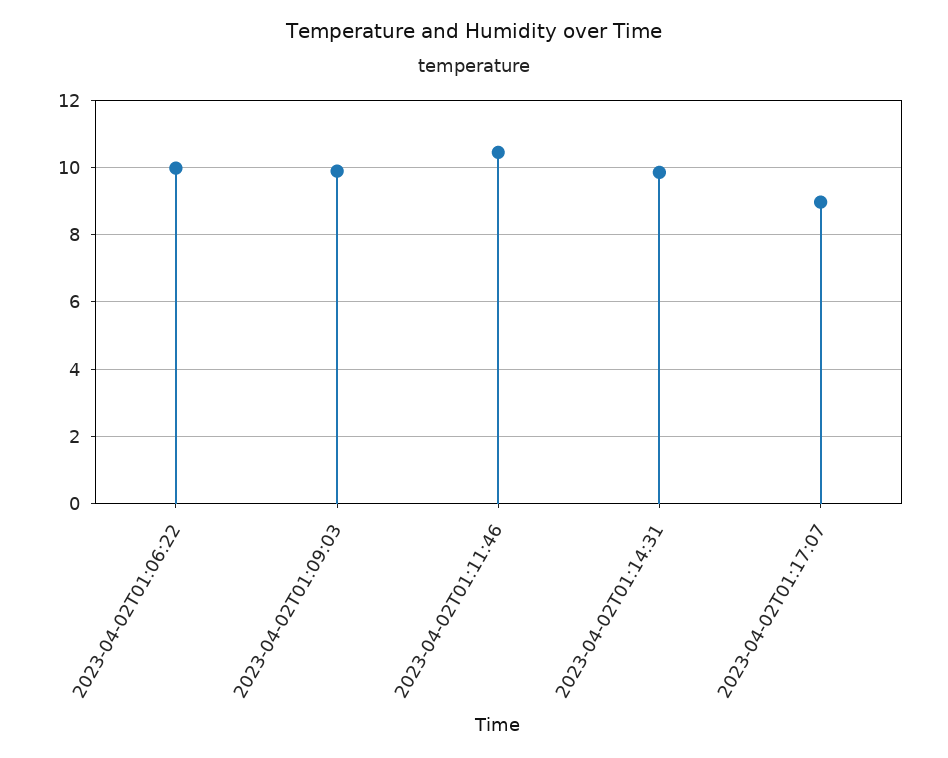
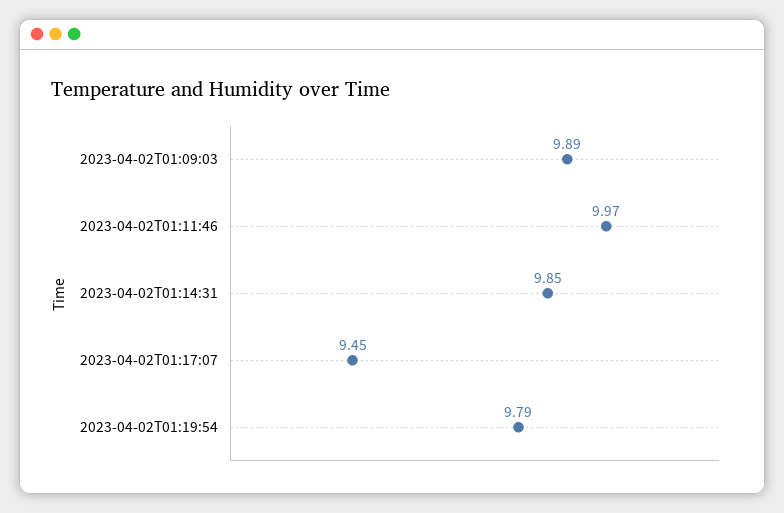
2023-04-02T01:06:22: 10 -> none
2023-04-02T01:11:46: 10.4 -> 9.97
2023-04-02T01:17:07: 9 -> 9.45
2023-04-02T01:19:54: none -> 9.79

